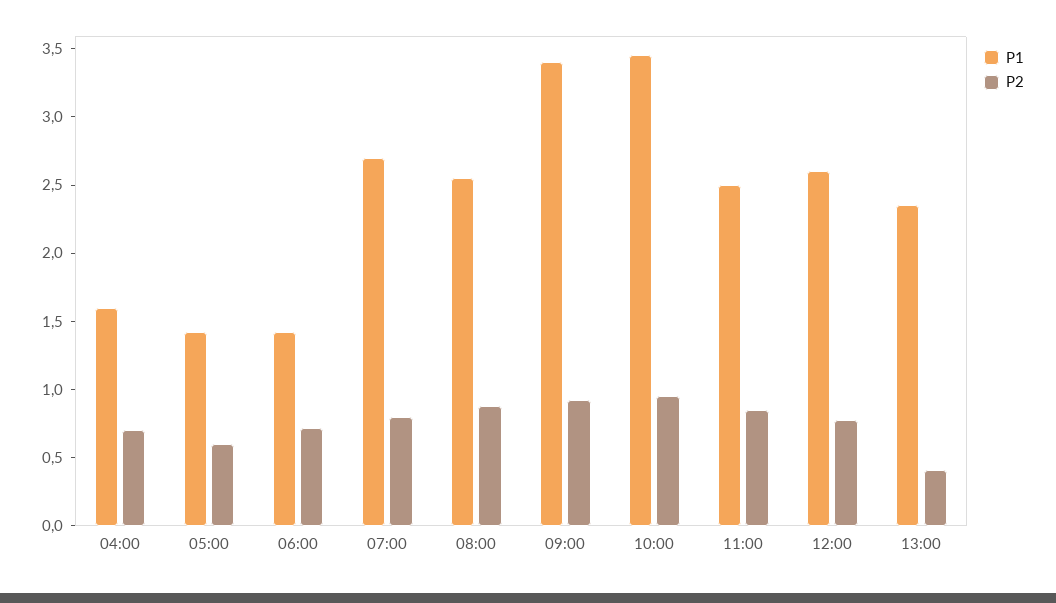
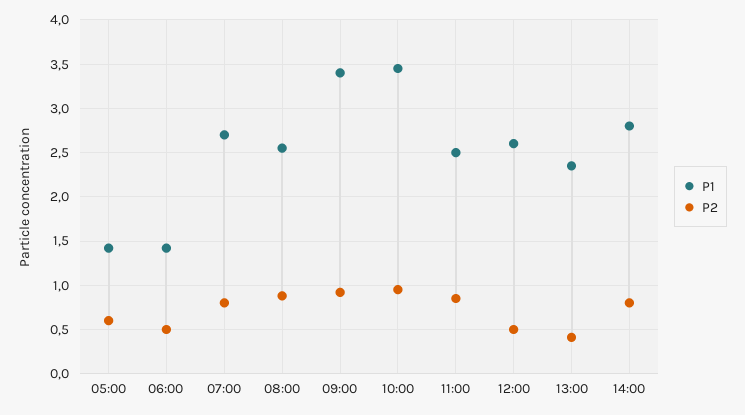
P1, 04:00: 1.6 -> none
P2, 04:00: 0.7 -> none
P2, 06:00: 0.7 -> 0.5
P2, 12:00: 0.8 -> 0.5
P1, 14:00: none -> 2.8
P2, 14:00: none -> 0.8

